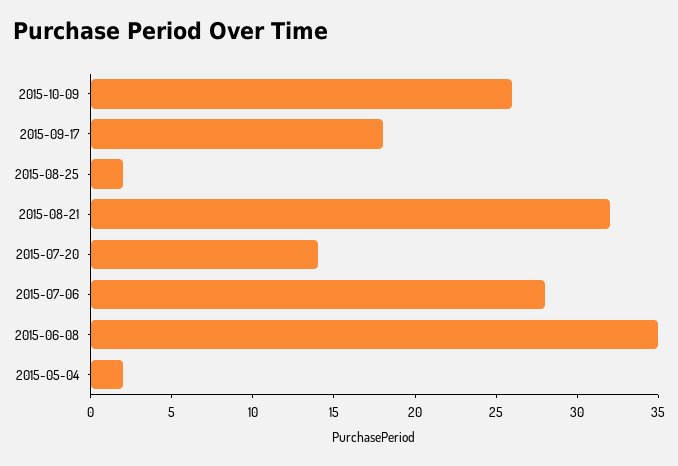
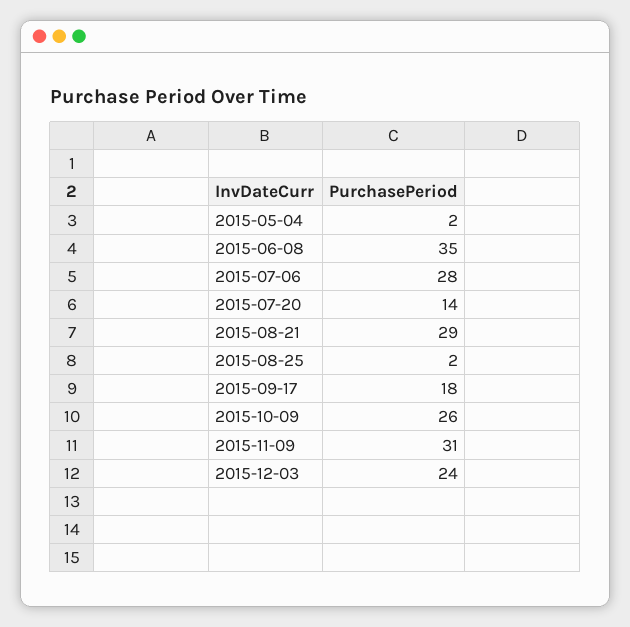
2015-08-21: 32 -> 29
2015-11-09: none -> 31
2015-12-03: none -> 24

